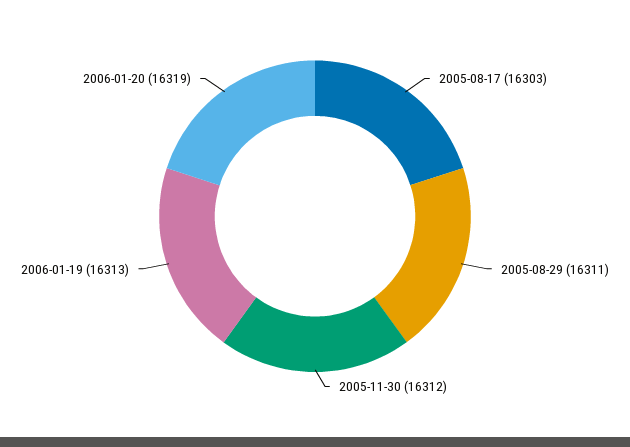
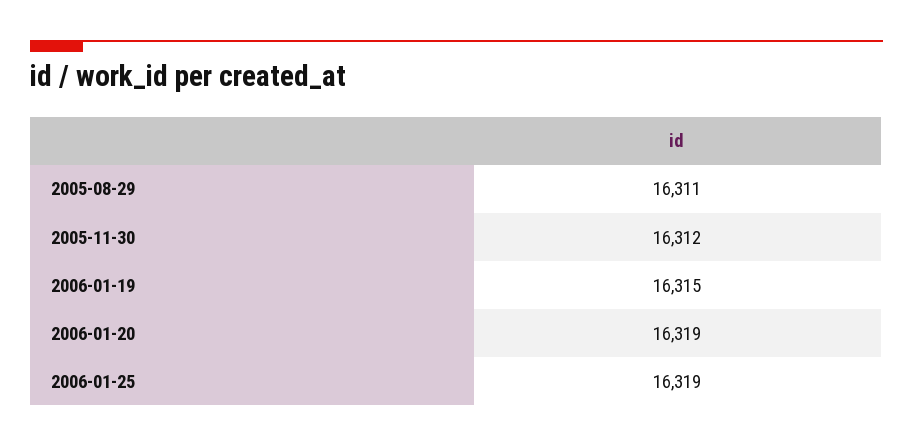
2005-08-17: 16303 -> none
2006-01-19: 16313 -> 16315
2006-01-25: none -> 16319

